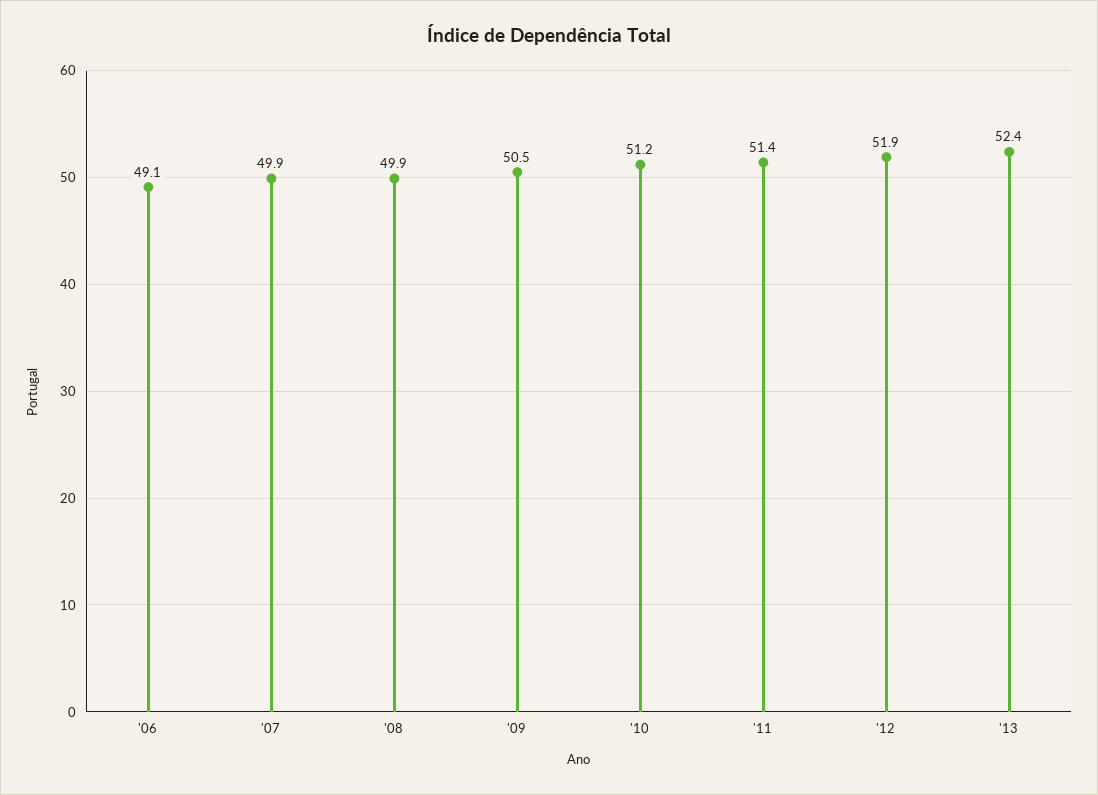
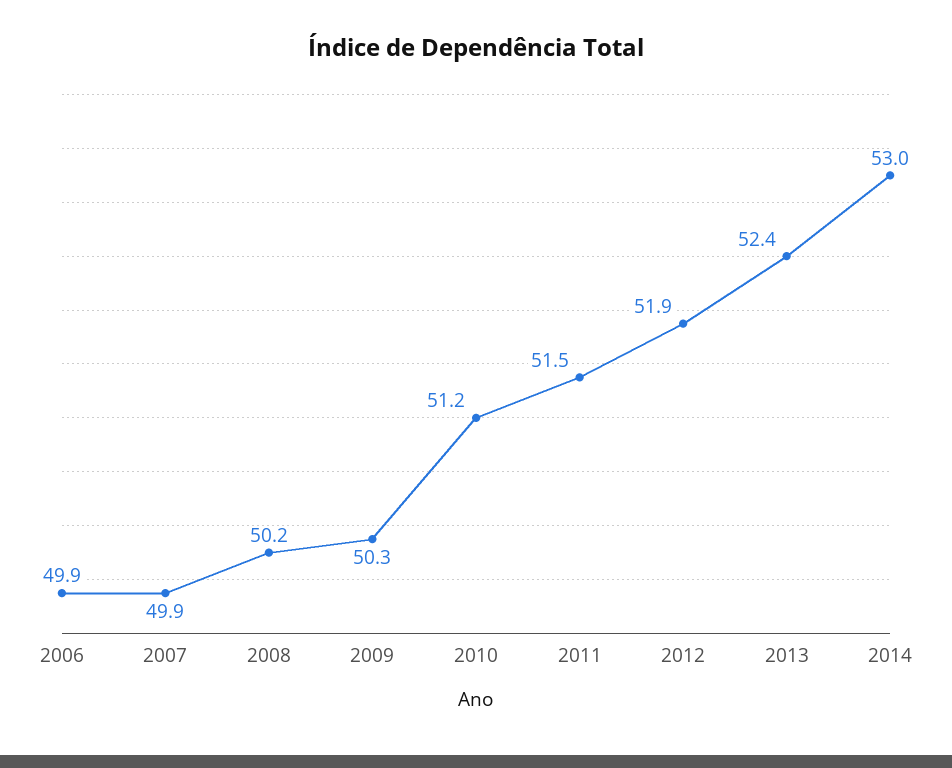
'06: 49.1 -> 49.9
'08: 49.9 -> 50.2
'09: 50.5 -> 50.3
'11: 51.4 -> 51.5
2014: none -> 53

